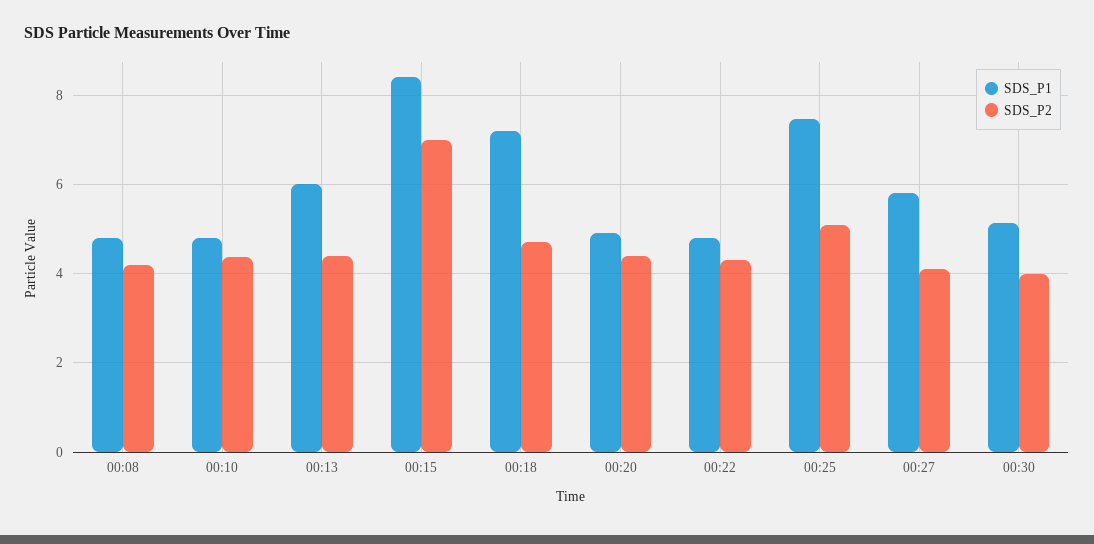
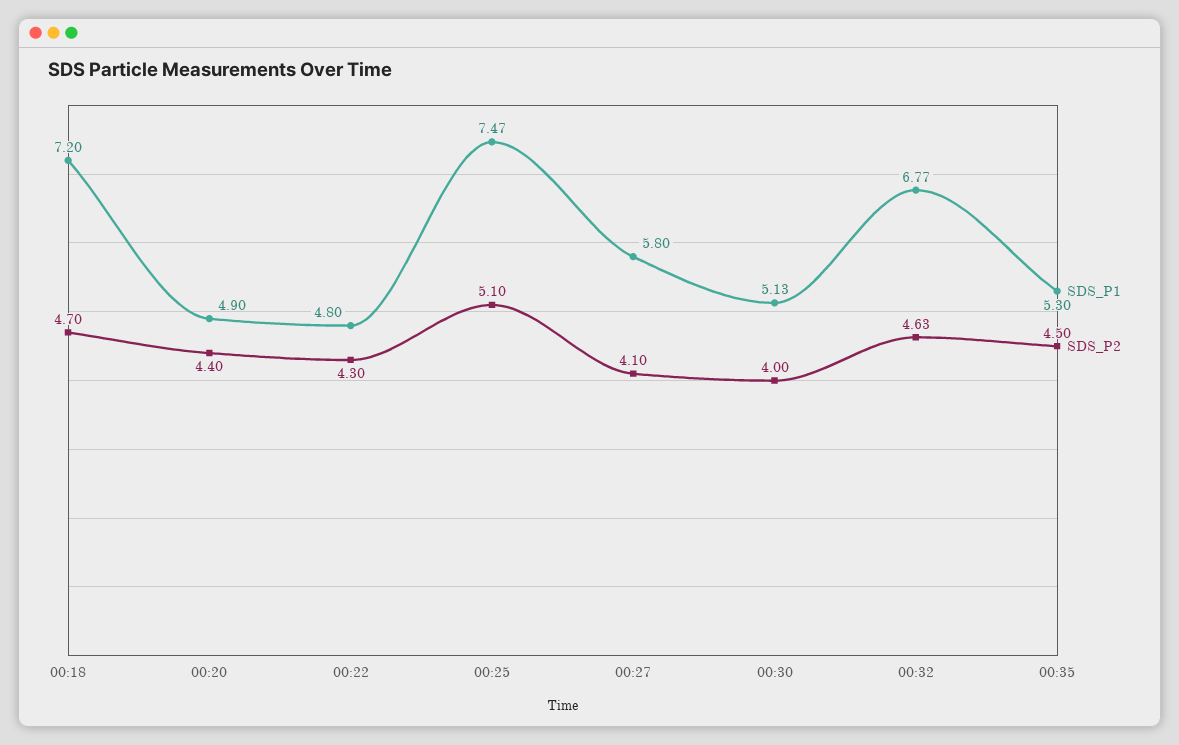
SDS_P1, 00:08: 4.8 -> none
SDS_P2, 00:08: 4.2 -> none
SDS_P1, 00:10: 4.8 -> none
SDS_P2, 00:10: 4.4 -> none
SDS_P1, 00:13: 6 -> none
SDS_P2, 00:13: 4.4 -> none
SDS_P1, 00:15: 8.4 -> none
SDS_P2, 00:15: 7 -> none
SDS_P1, 00:32: none -> 6.77
SDS_P2, 00:32: none -> 4.63
SDS_P1, 00:35: none -> 5.3
SDS_P2, 00:35: none -> 4.5

